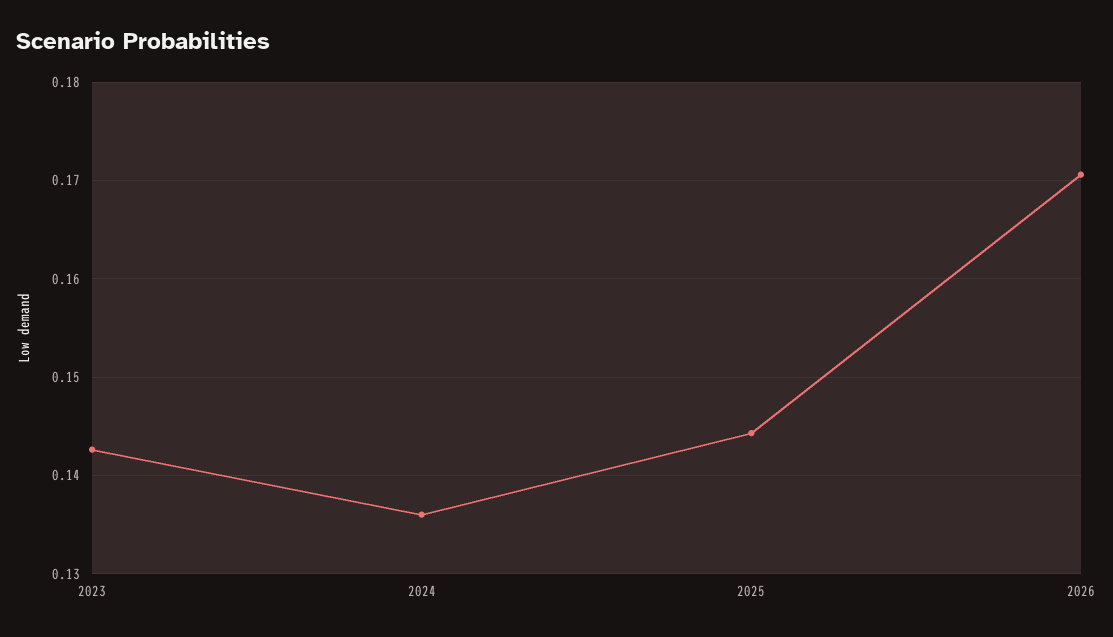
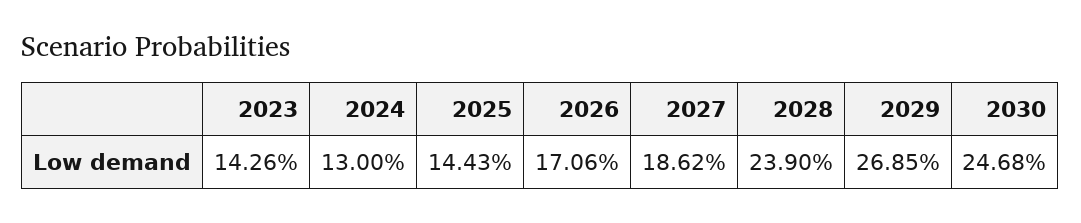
2024: 0.136 -> 0.13
2027: none -> 0.1862
2028: none -> 0.239
2029: none -> 0.2685
2030: none -> 0.2468

